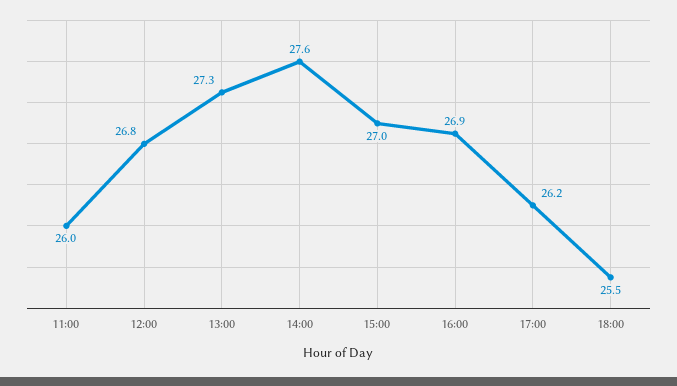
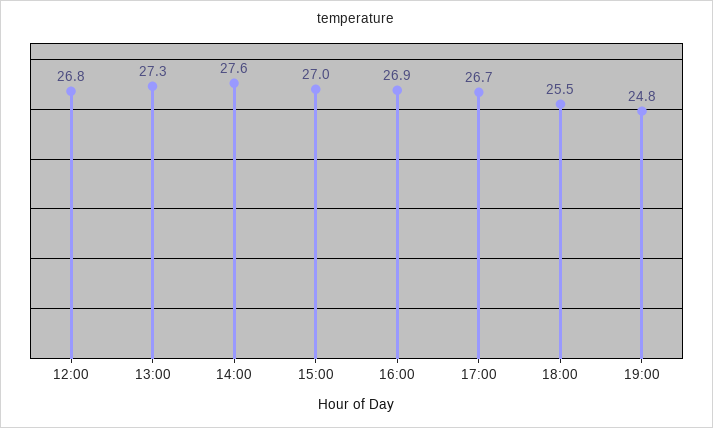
11:00: 26 -> none
17:00: 26.2 -> 26.7
19:00: none -> 24.8

